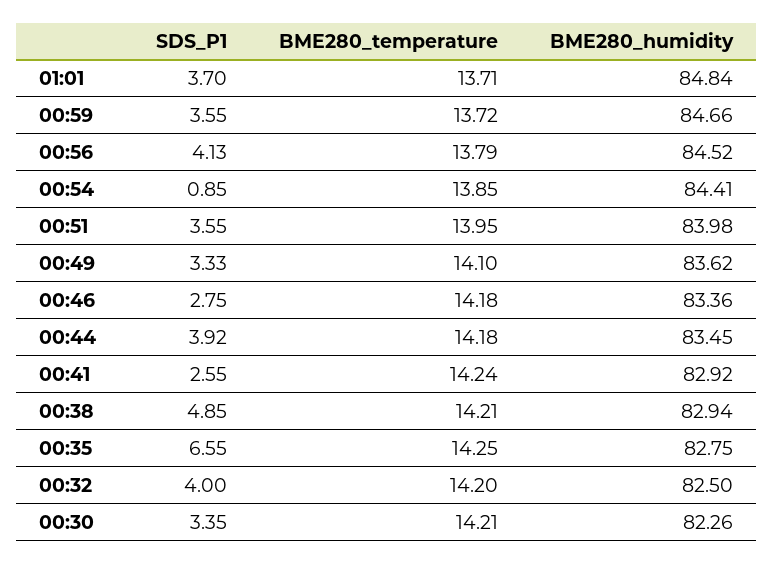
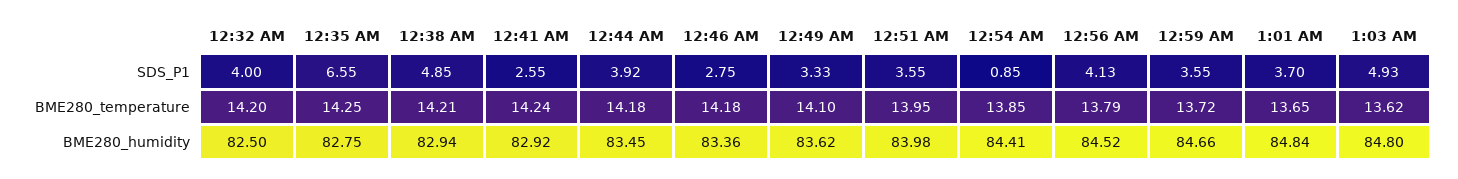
BME280_temperature, 01:01: 13.71 -> 13.65
SDS_P1, 00:30: 3.35 -> none
BME280_temperature, 00:30: 14.21 -> none
BME280_humidity, 00:30: 82.26 -> none
SDS_P1, 1:03 AM: none -> 4.93
BME280_temperature, 1:03 AM: none -> 13.62
BME280_humidity, 1:03 AM: none -> 84.8

